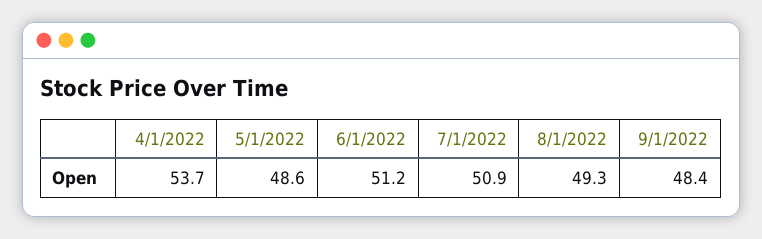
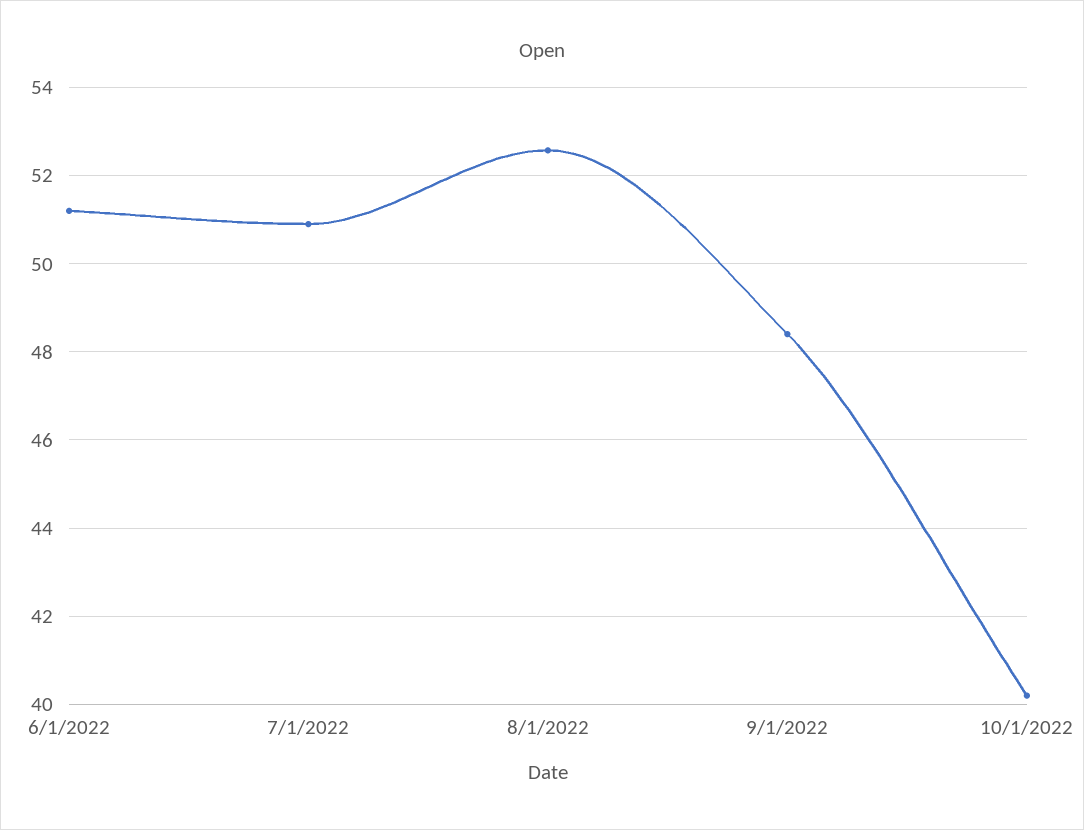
4/1/2022: 53.7 -> none
5/1/2022: 48.6 -> none
8/1/2022: 49.3 -> 52.6
10/1/2022: none -> 40.2

